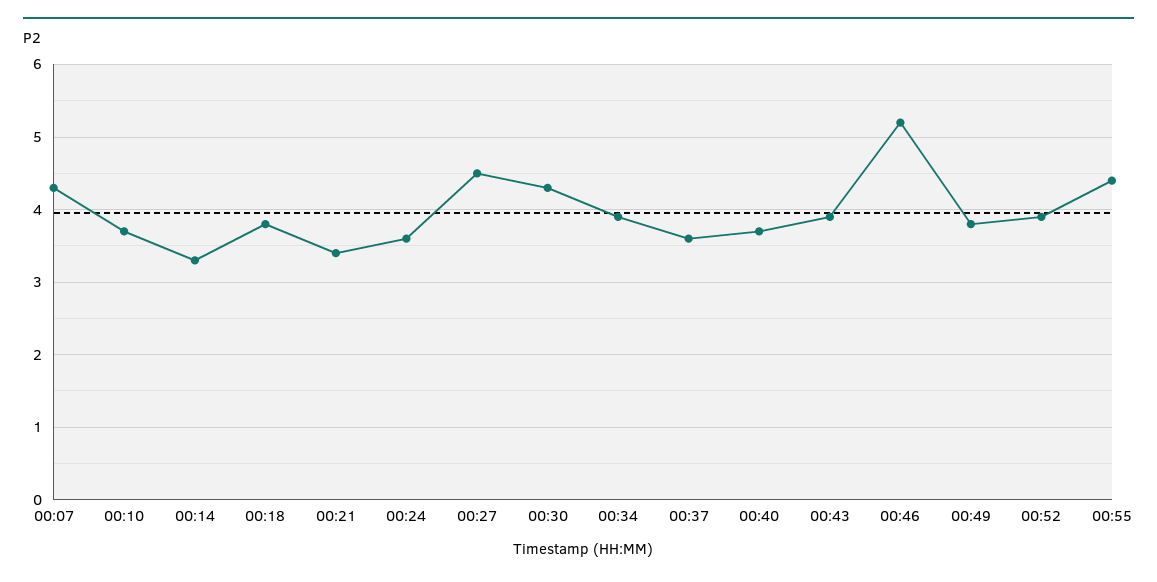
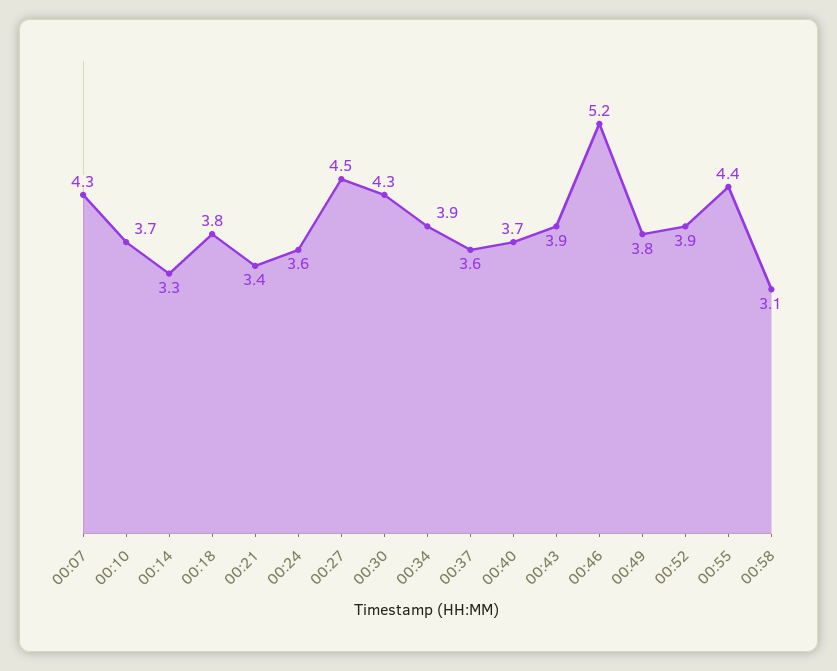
00:58: none -> 3.1

